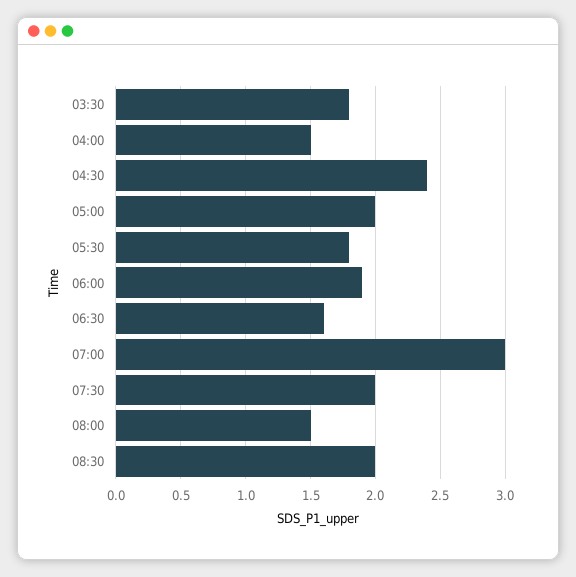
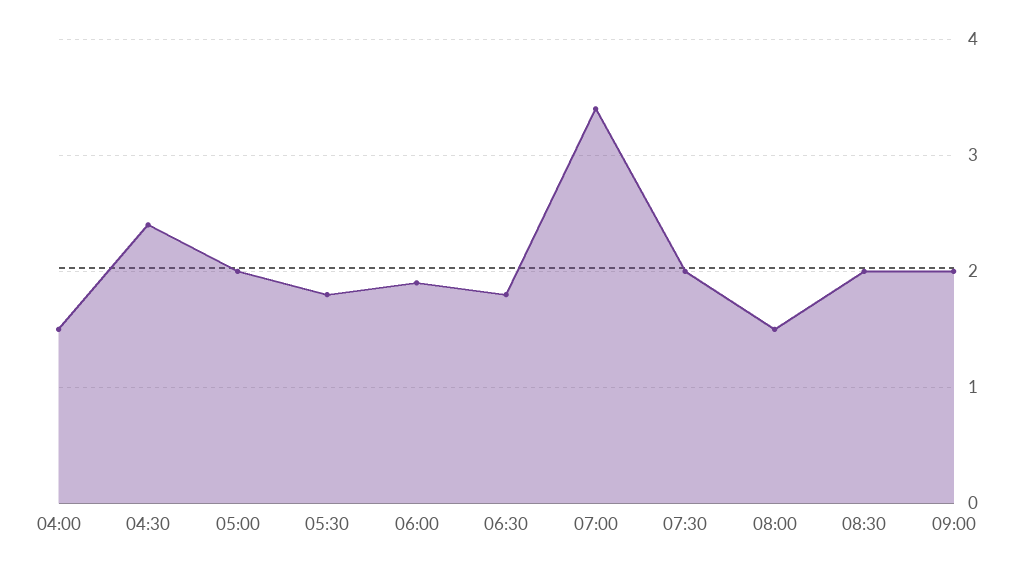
03:30: 1.8 -> none
06:30: 1.6 -> 1.8
07:00: 3 -> 3.4
09:00: none -> 2

